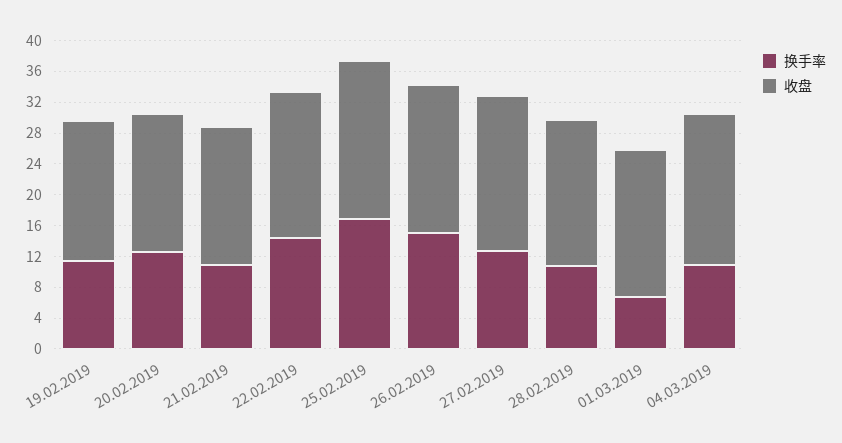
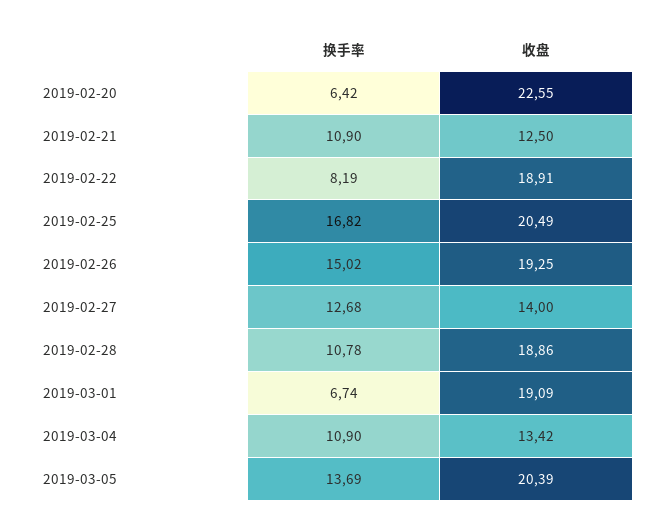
换手率, 19.02.2019: 12 -> none
收盘, 19.02.2019: 18 -> none
换手率, 20.02.2019: 12 -> 6.42
收盘, 20.02.2019: 18 -> 22.55
收盘, 21.02.2019: 18 -> 12.5
换手率, 22.02.2019: 14 -> 8.19
收盘, 27.02.2019: 20 -> 14
收盘, 04.03.2019: 20 -> 13.42
换手率, 2019-03-05: none -> 13.69
收盘, 2019-03-05: none -> 20.39

